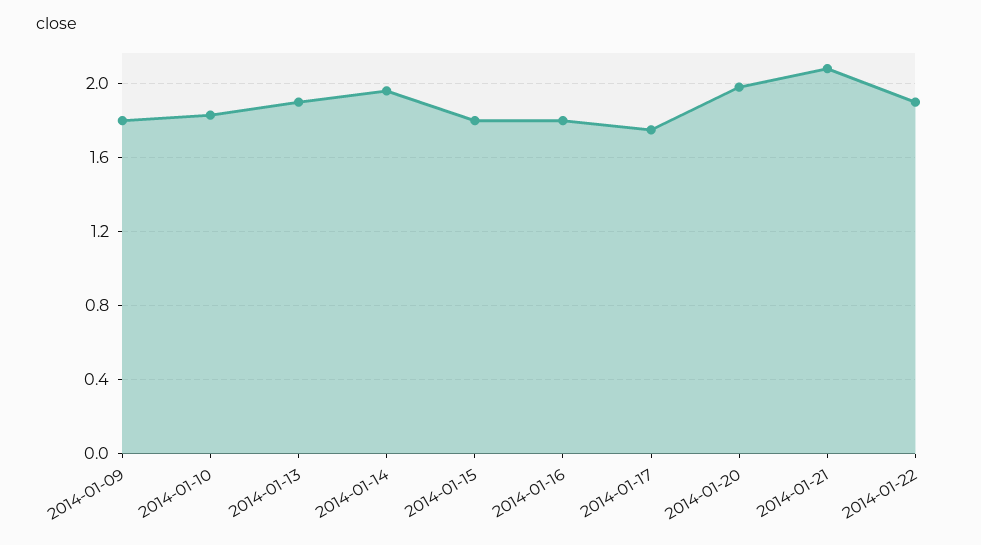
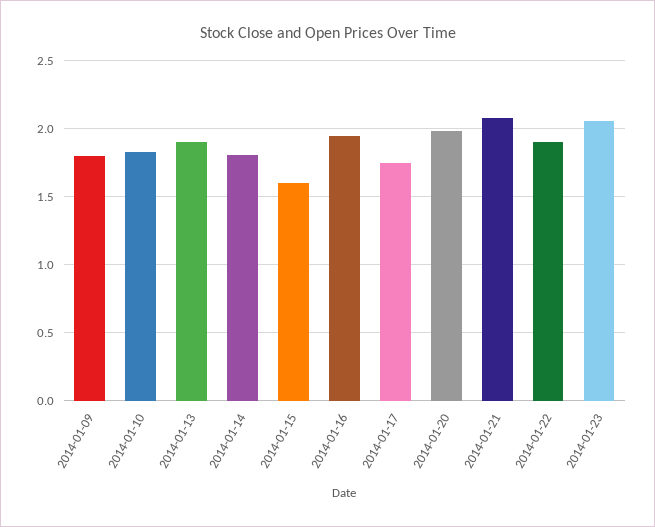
2014-01-14: 1.95 -> 1.8
2014-01-15: 1.8 -> 1.6
2014-01-16: 1.8 -> 1.95
2014-01-23: none -> 2.05

